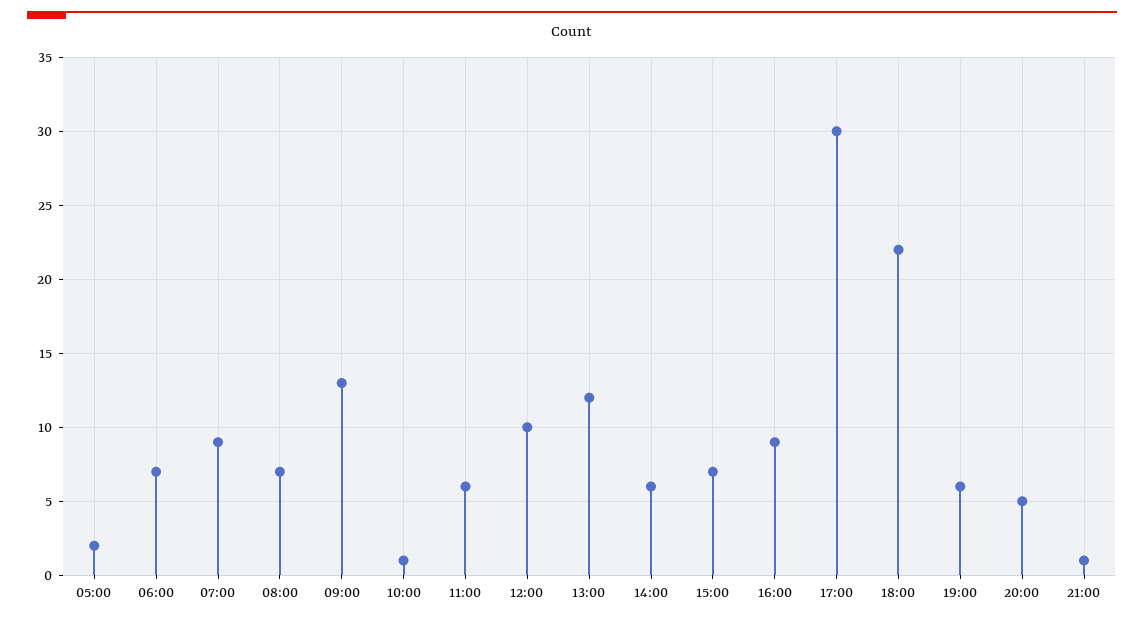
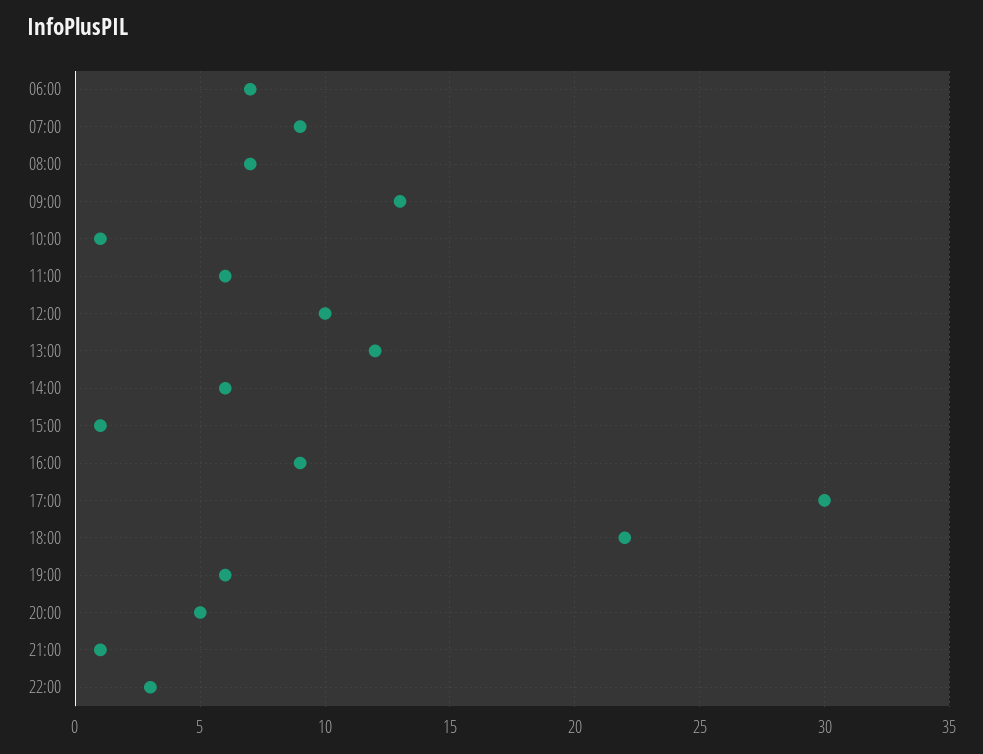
05:00: 2 -> none
15:00: 7 -> 1
22:00: none -> 3

